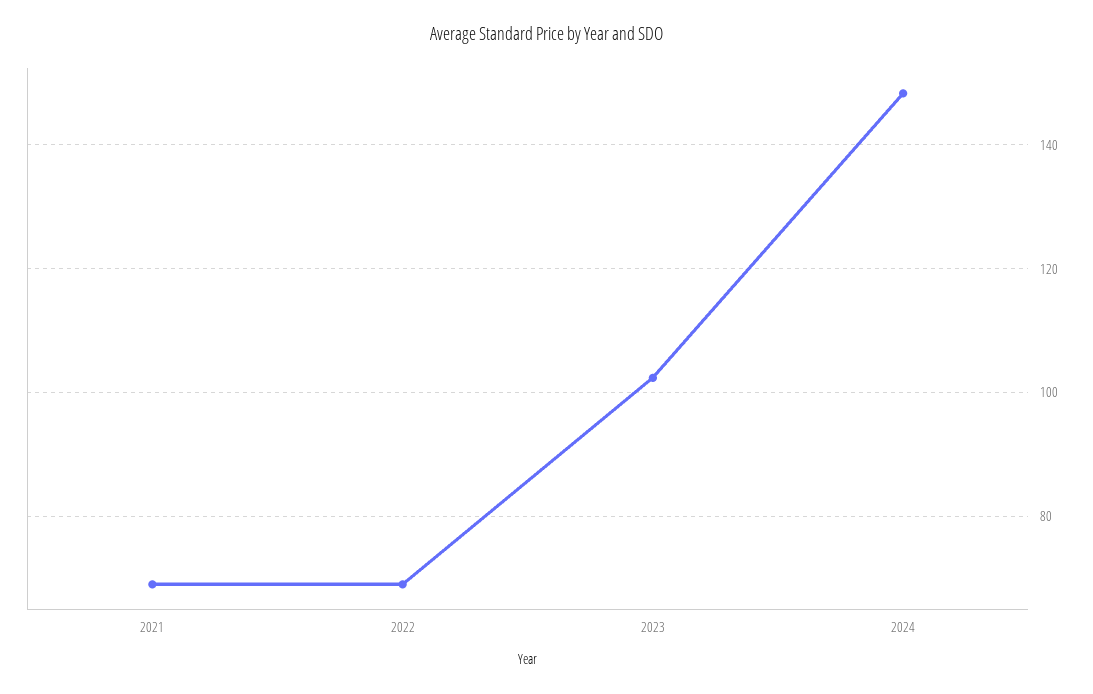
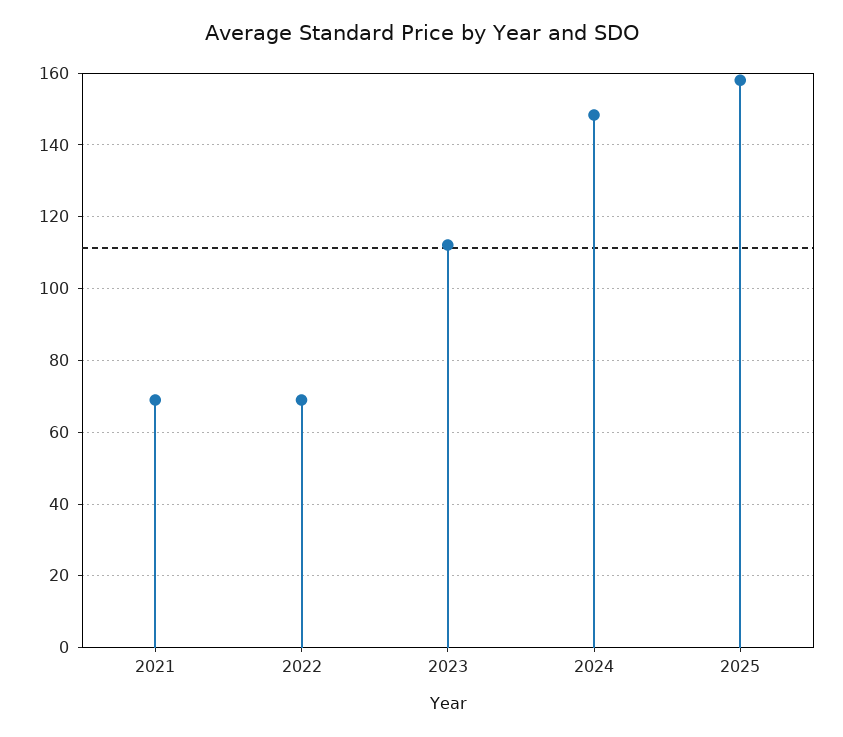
2023: 102 -> 112
2025: none -> 158

